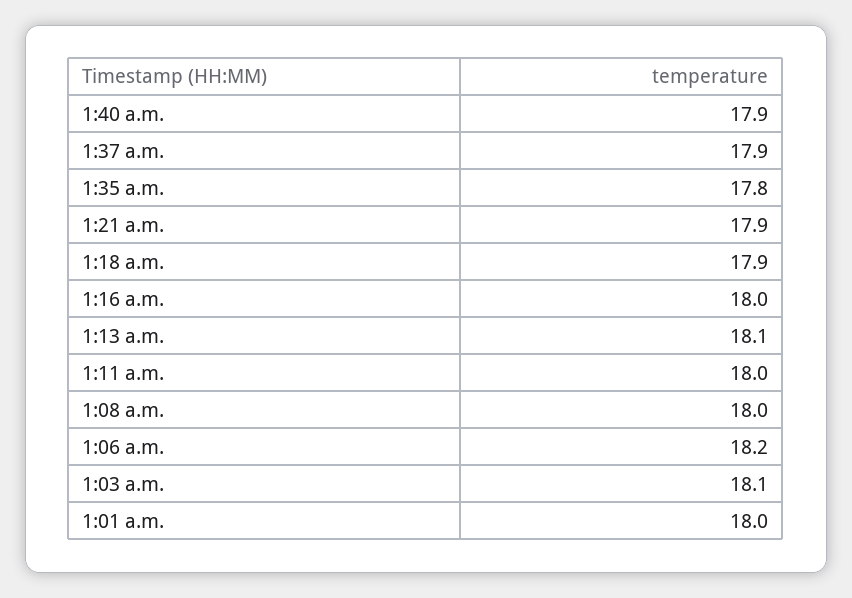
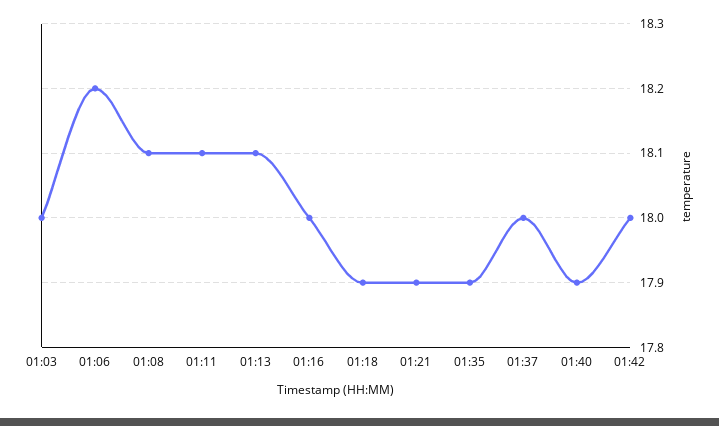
1:37 a.m.: 17.9 -> 18
1:35 a.m.: 17.8 -> 17.9
1:11 a.m.: 18 -> 18.1
1:08 a.m.: 18 -> 18.1
1:03 a.m.: 18.1 -> 18
1:01 a.m.: 18 -> none
01:42: none -> 18

